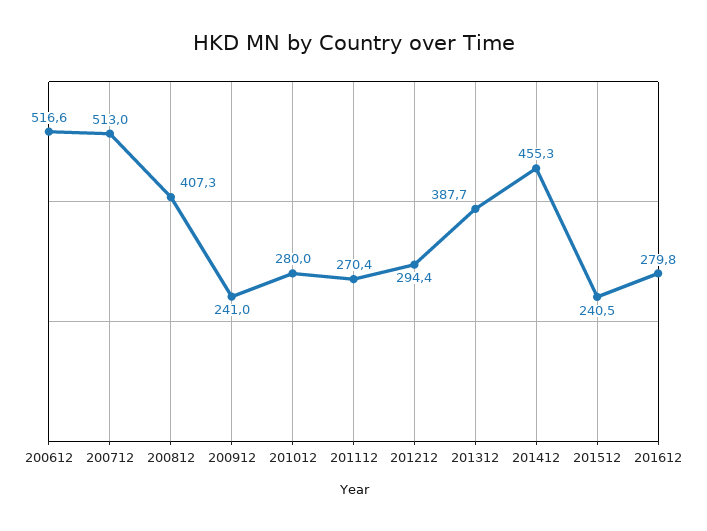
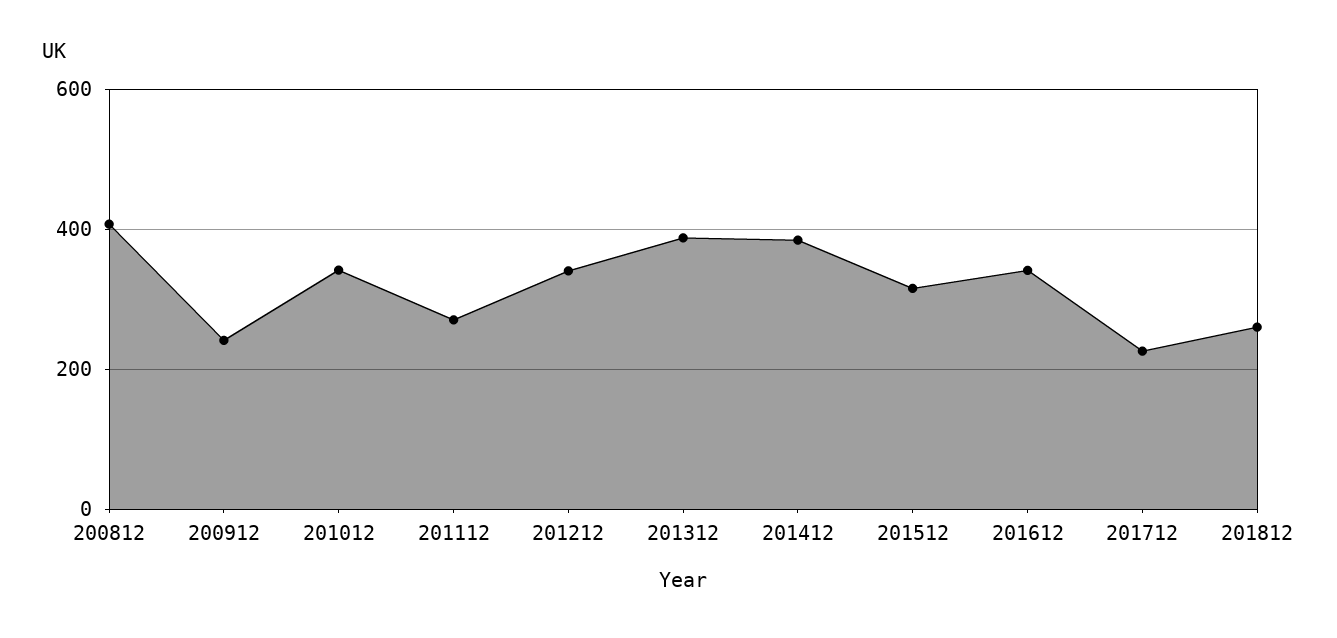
200612: 516.6 -> none
200712: 513 -> none
201012: 280 -> 340
201212: 294.4 -> 340
201412: 455.3 -> 380
201512: 240.5 -> 320
201612: 279.8 -> 340
201712: none -> 220
201812: none -> 260

